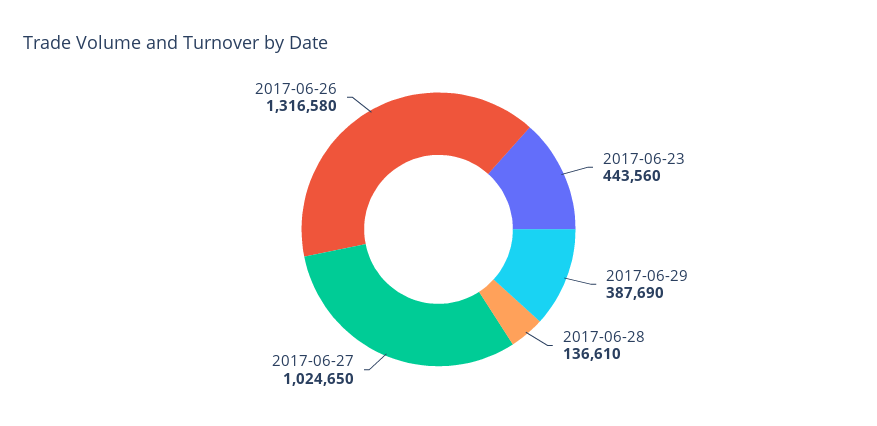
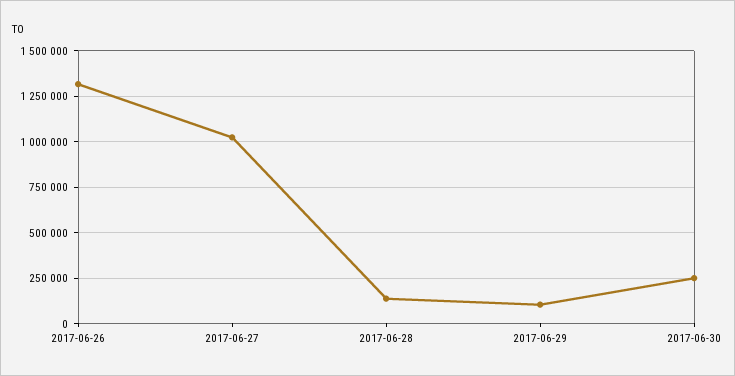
2017-06-23: 443560 -> none
2017-06-29: 387690 -> 100000
2017-06-30: none -> 250000

